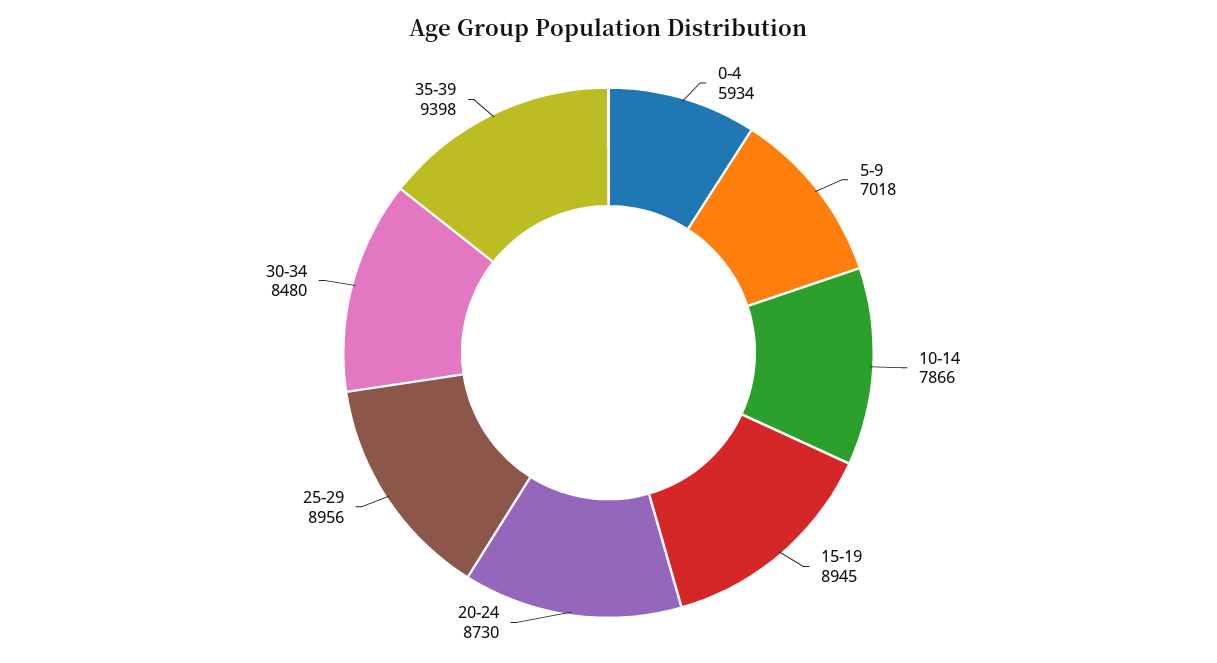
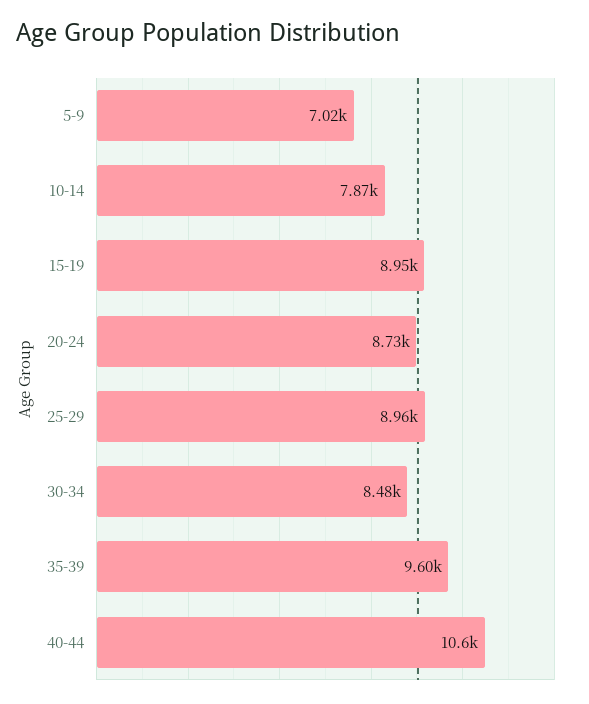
0-4: 5934 -> none
35-39: 9398 -> 9600
40-44: none -> 10600

